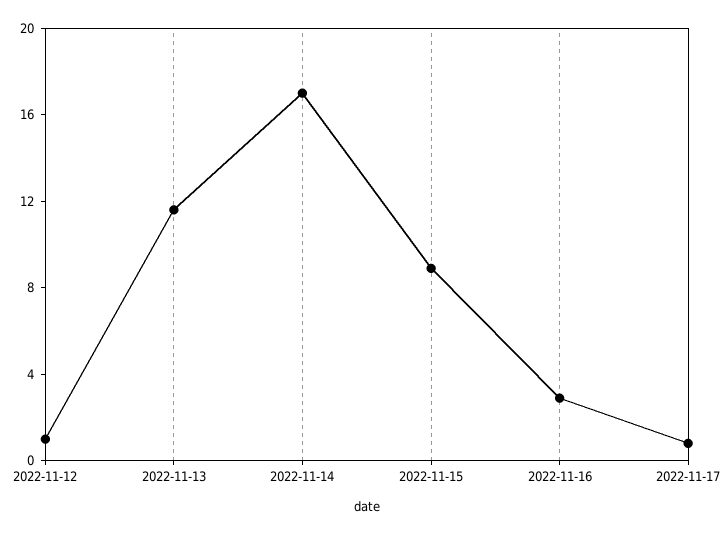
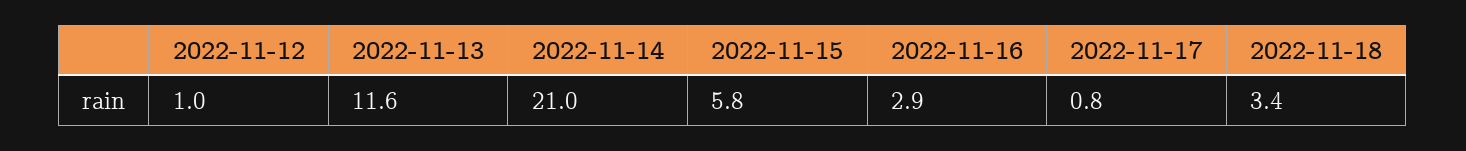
2022-11-14: 17 -> 21
2022-11-15: 9 -> 5.8
2022-11-18: none -> 3.4

